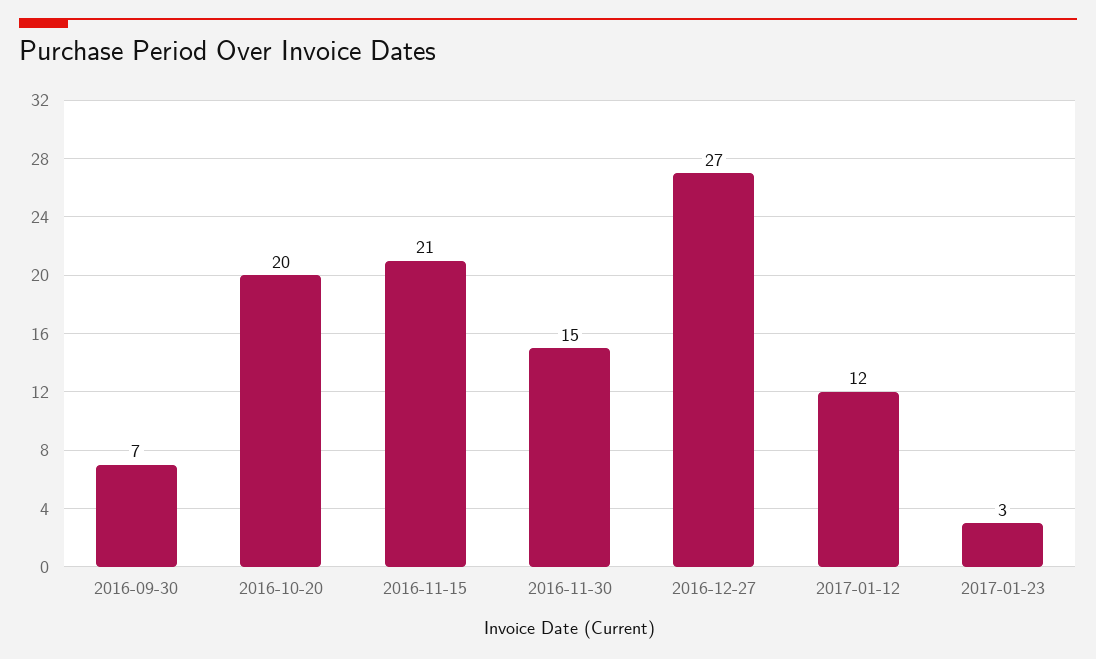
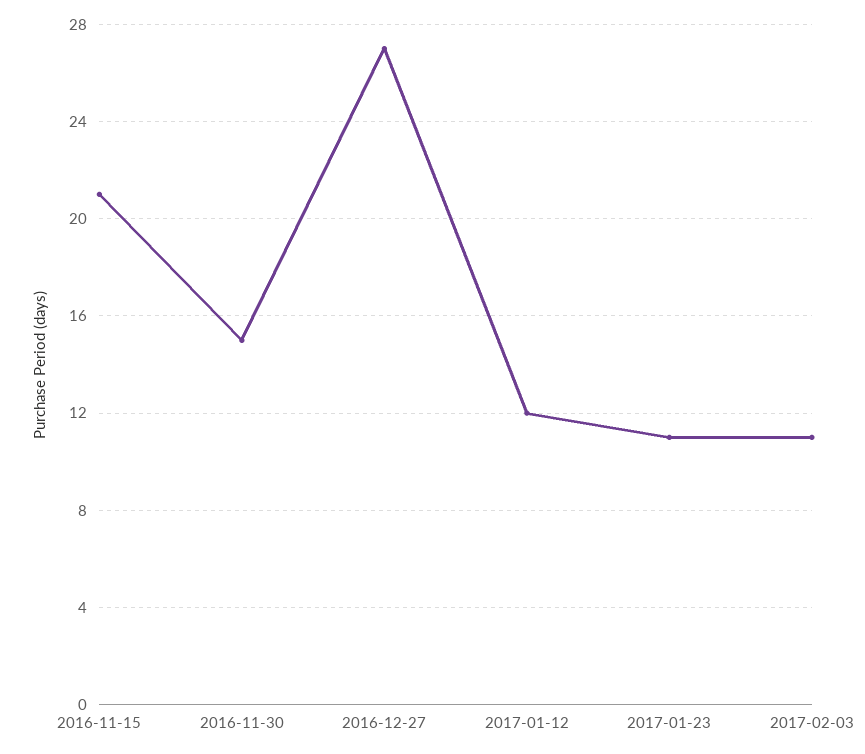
2016-09-30: 7 -> none
2016-10-20: 20 -> none
2017-01-23: 3 -> 11
2017-02-03: none -> 11

